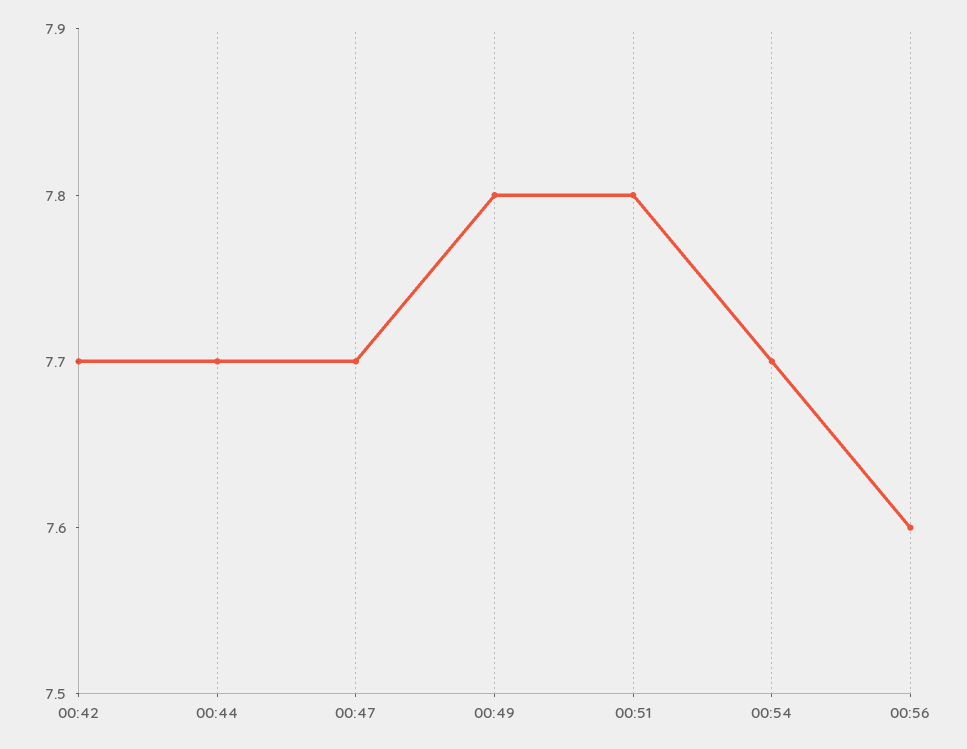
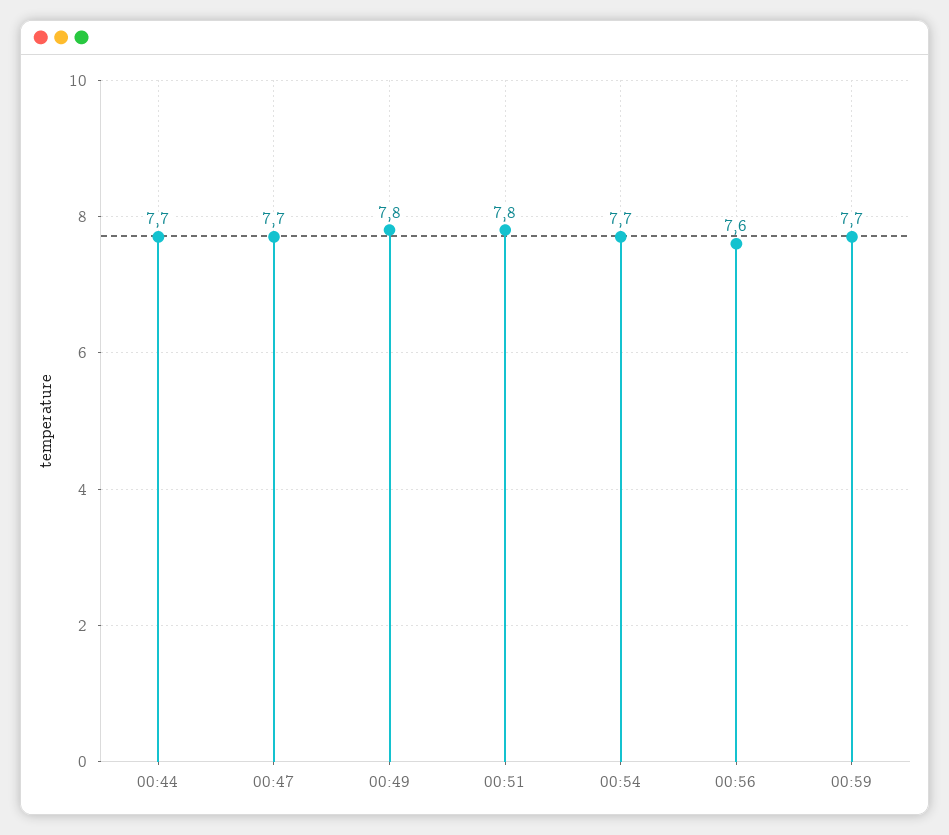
00:42: 7.7 -> none
00:59: none -> 7.7

